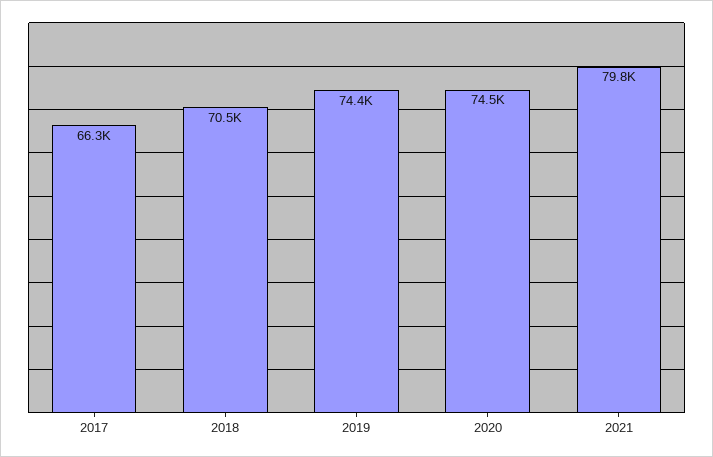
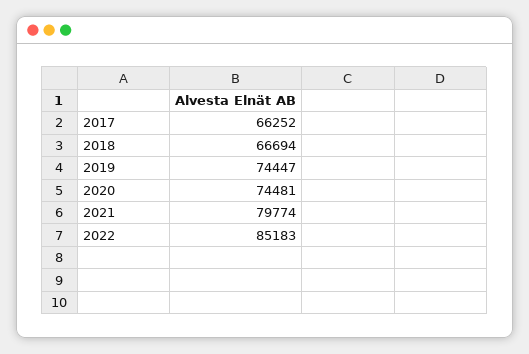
2018: 70500 -> 66694
2022: none -> 85183

